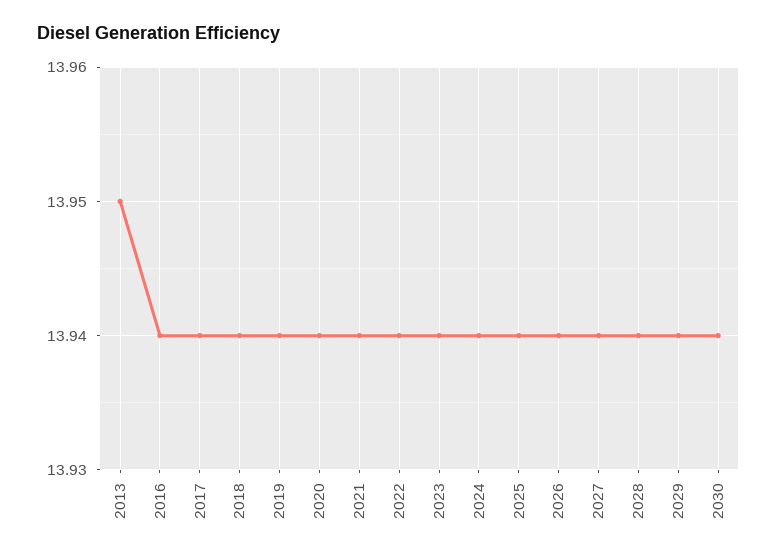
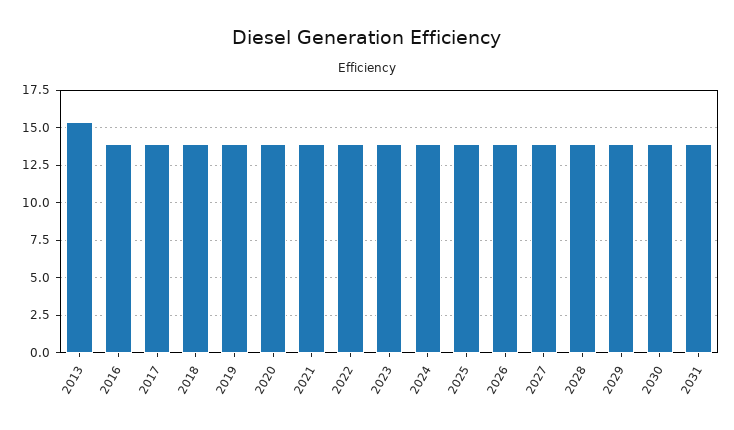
2013: 13.95 -> 15.5
2031: none -> 14

